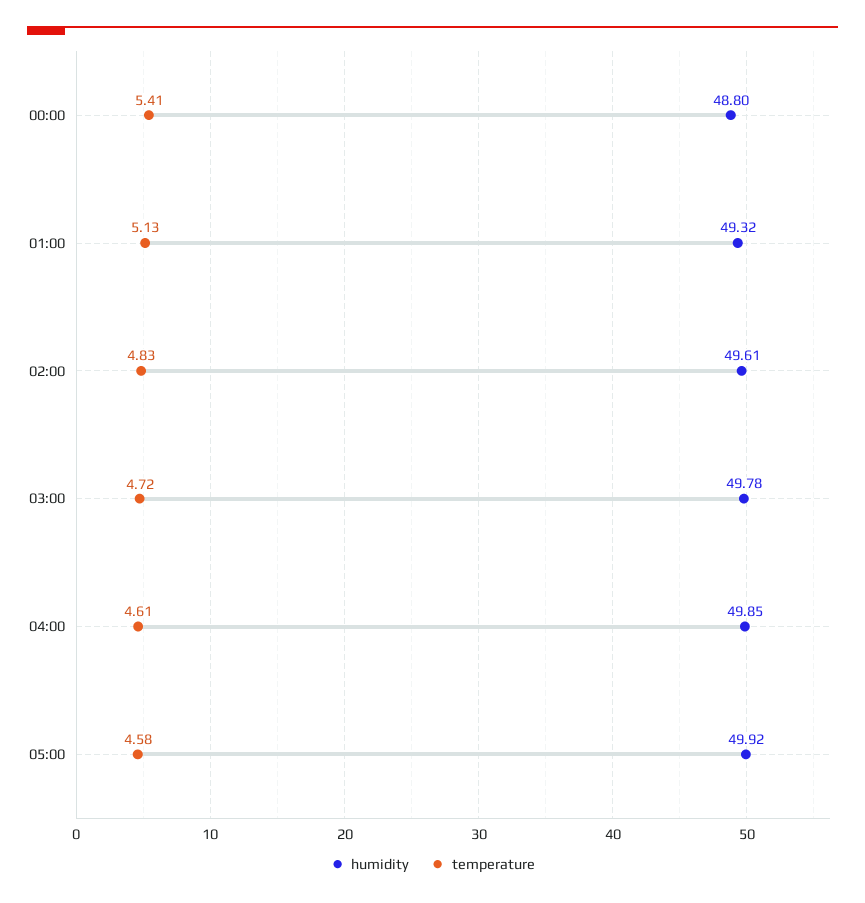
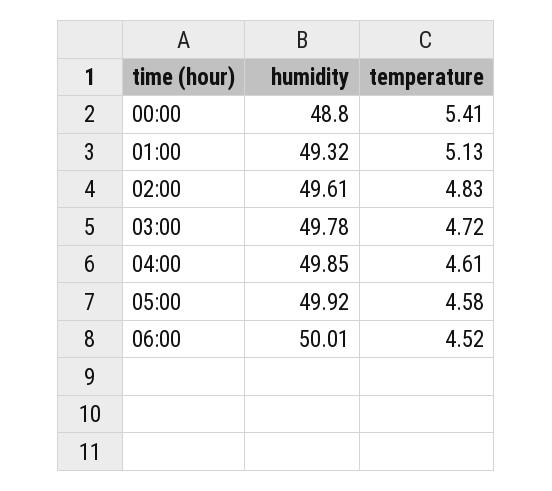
humidity, 06:00: none -> 50.01
temperature, 06:00: none -> 4.52

